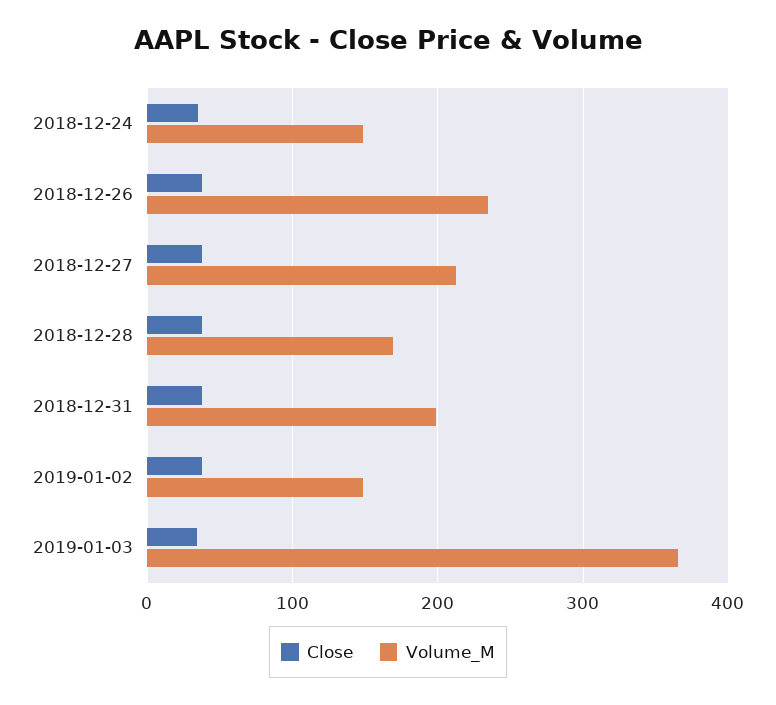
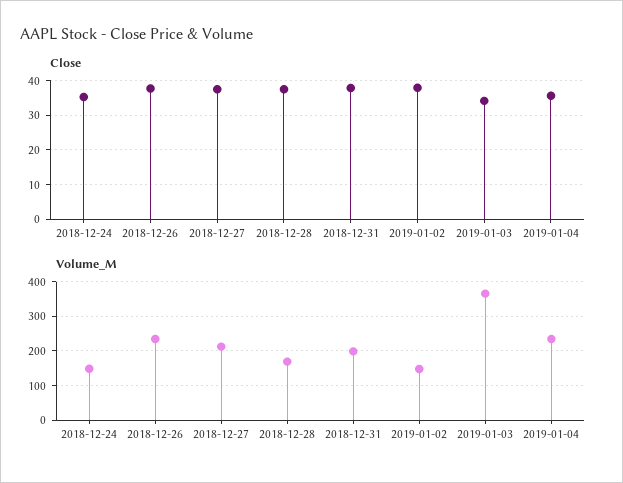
Close, 2019-01-04: none -> 36
Volume_M, 2019-01-04: none -> 240

